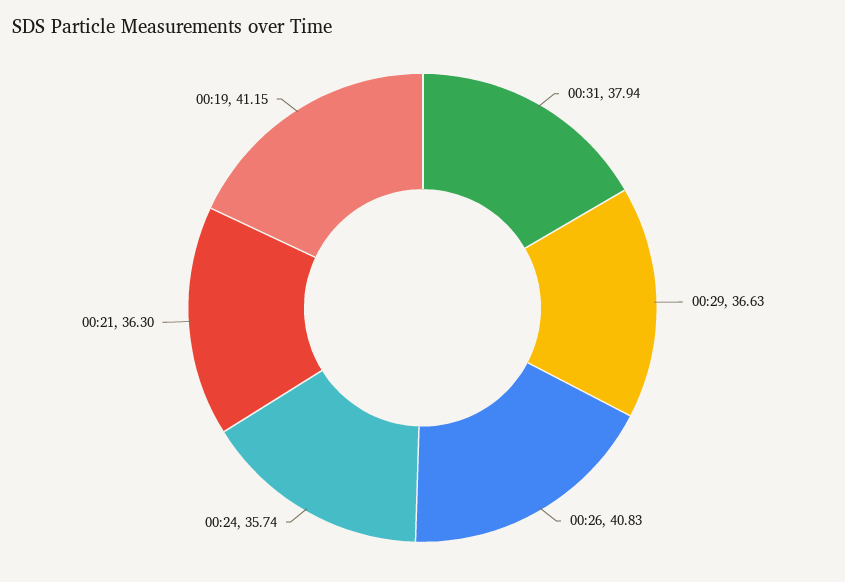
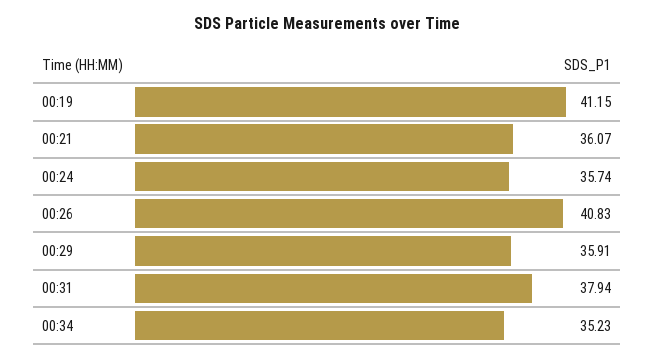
00:29: 36.63 -> 35.91
00:21: 36.3 -> 36.07
00:34: none -> 35.23

